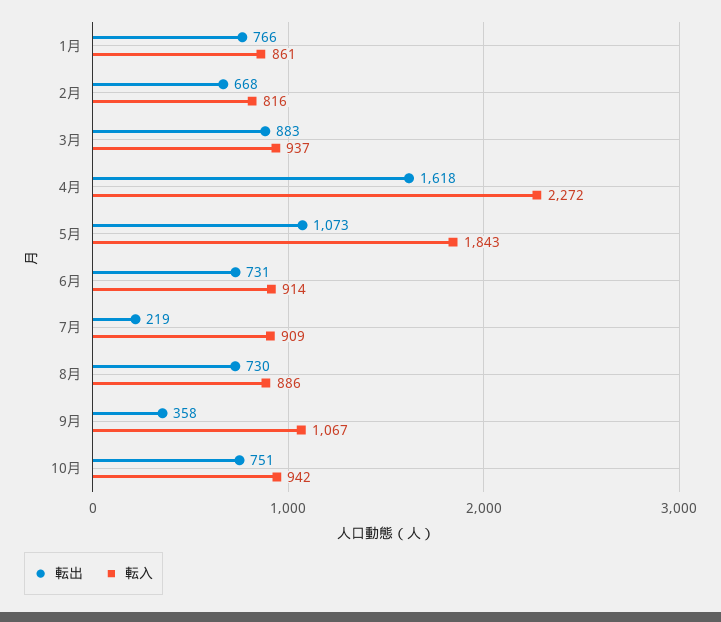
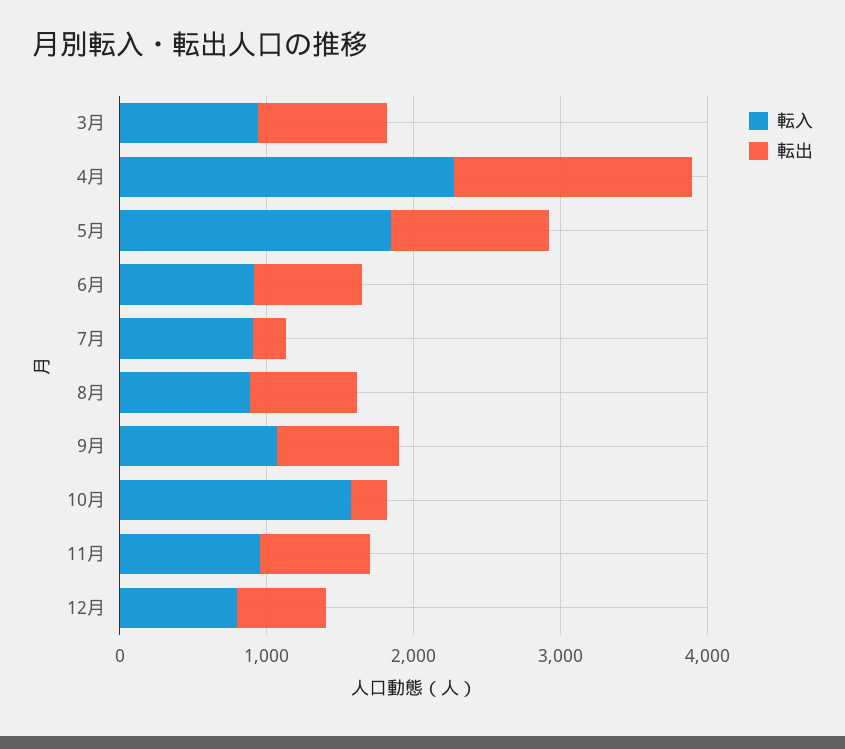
転出, 1月: 766 -> none
転入, 1月: 861 -> none
転出, 2月: 668 -> none
転入, 2月: 816 -> none
転出, 9月: 358 -> 800
転出, 10月: 751 -> 200
転入, 10月: 942 -> 1600
転入, 11月: none -> 1000
転出, 11月: none -> 800
転入, 12月: none -> 800
転出, 12月: none -> 600

